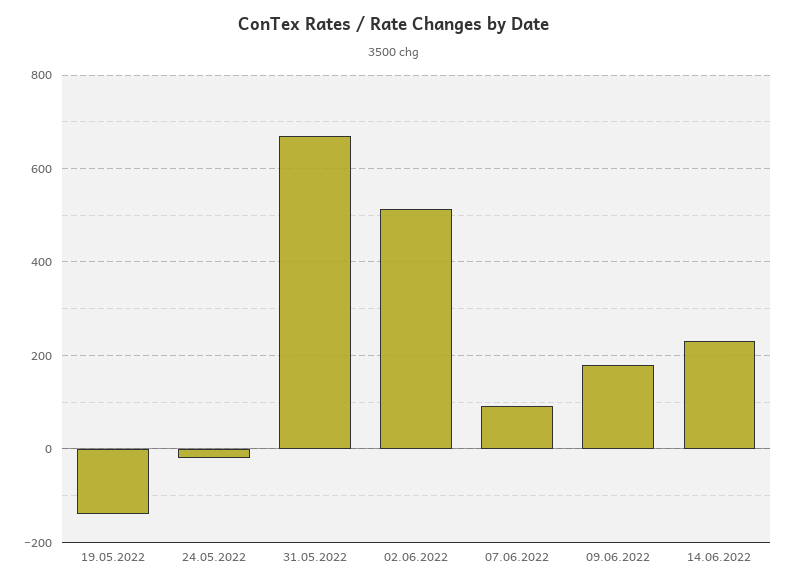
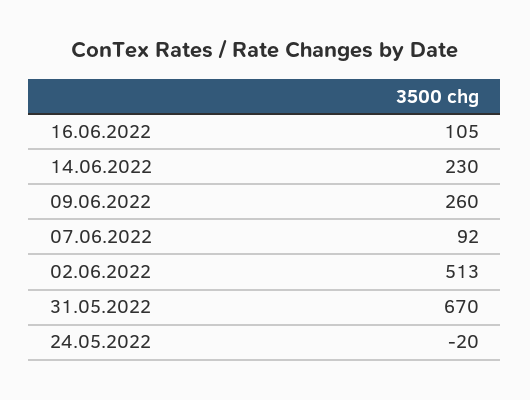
19.05.2022: -140 -> none
09.06.2022: 180 -> 260
16.06.2022: none -> 105

